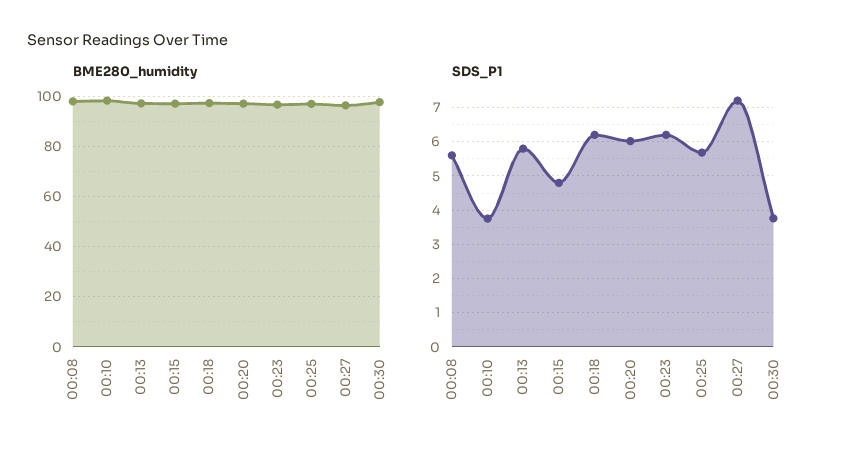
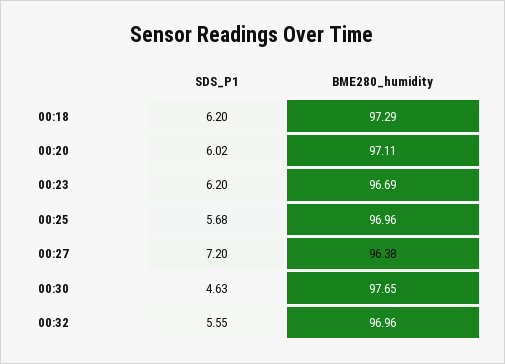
BME280_humidity, 00:08: 97.5 -> none
BME280_humidity, 00:10: 97.5 -> none
BME280_humidity, 00:13: 97.5 -> none
BME280_humidity, 00:15: 97.5 -> none
SDS_P1, 00:08: 5.6 -> none
SDS_P1, 00:10: 3.8 -> none
SDS_P1, 00:13: 5.8 -> none
SDS_P1, 00:15: 4.8 -> none
SDS_P1, 00:30: 3.8 -> 4.63
SDS_P1, 00:32: none -> 5.55
BME280_humidity, 00:32: none -> 96.96

